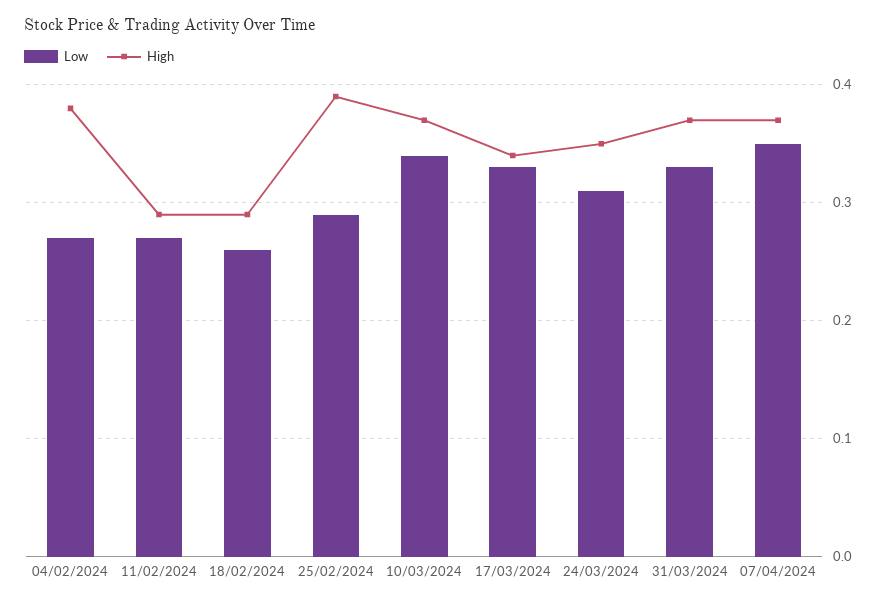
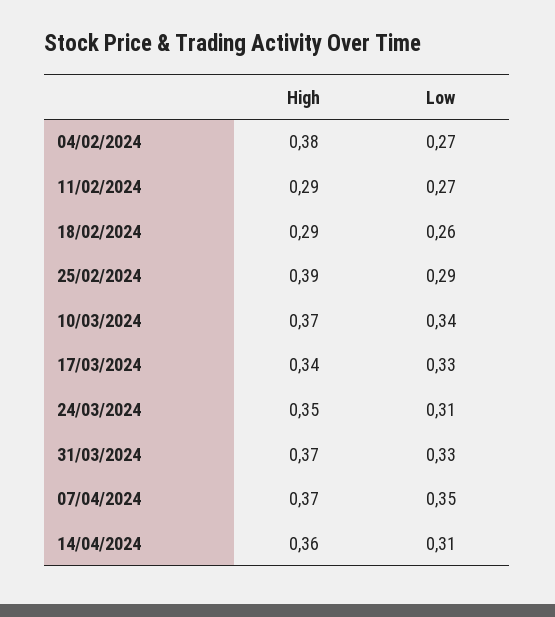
High, 14/04/2024: none -> 0.36
Low, 14/04/2024: none -> 0.31

